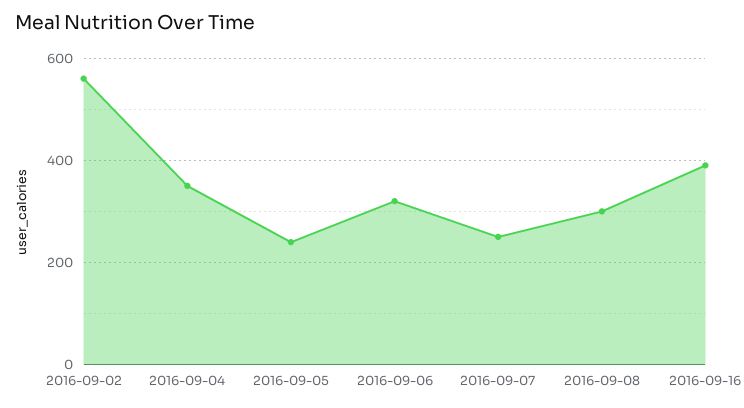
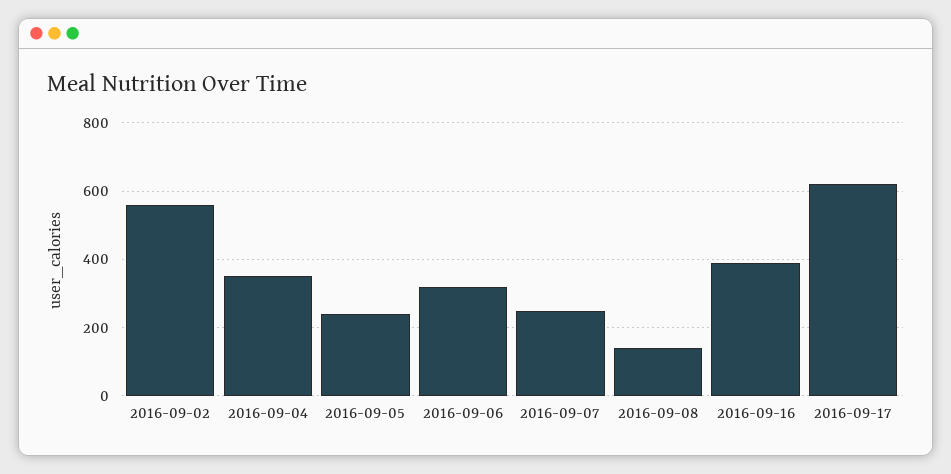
2016-09-08: 300 -> 140
2016-09-17: none -> 620

